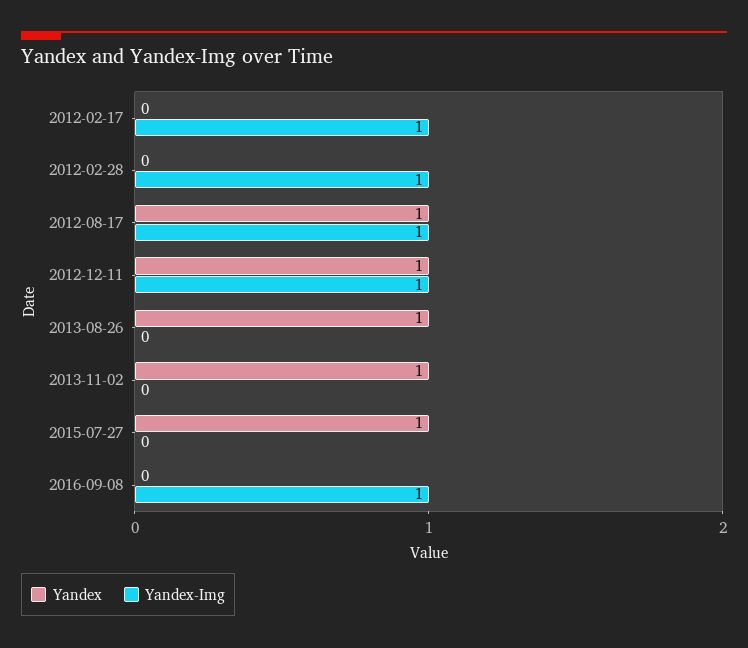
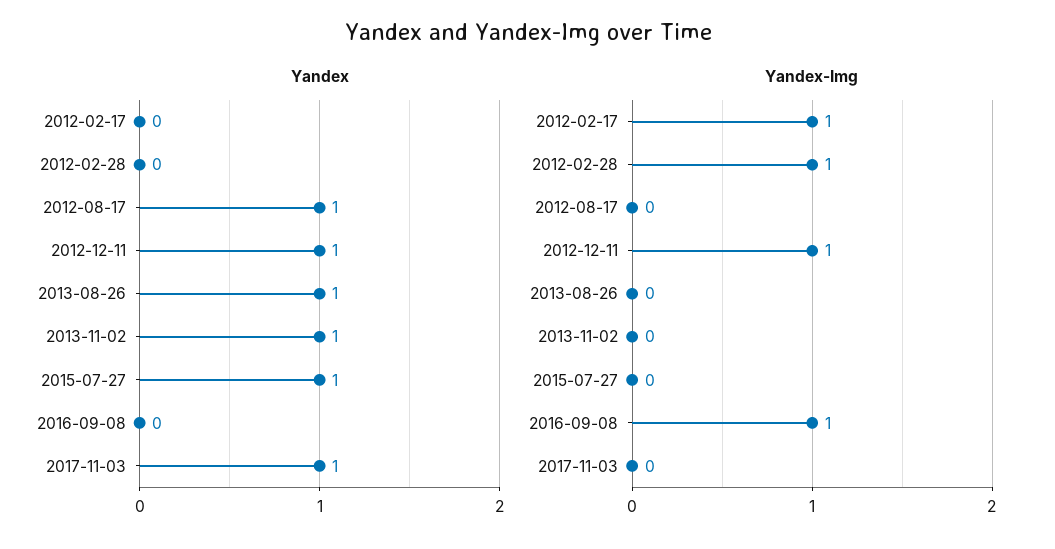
Yandex-Img, 2012-08-17: 1 -> 0
Yandex, 2017-11-03: none -> 1
Yandex-Img, 2017-11-03: none -> 0

